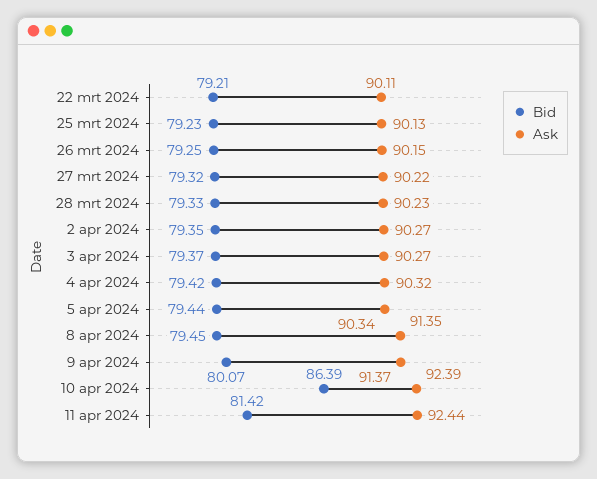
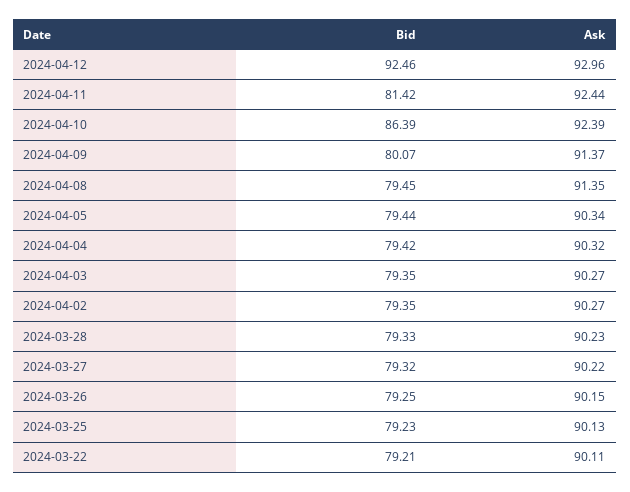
Bid, 3 apr 2024: 79.37 -> 79.35
Bid, 2024-04-12: none -> 92.46
Ask, 2024-04-12: none -> 92.96

